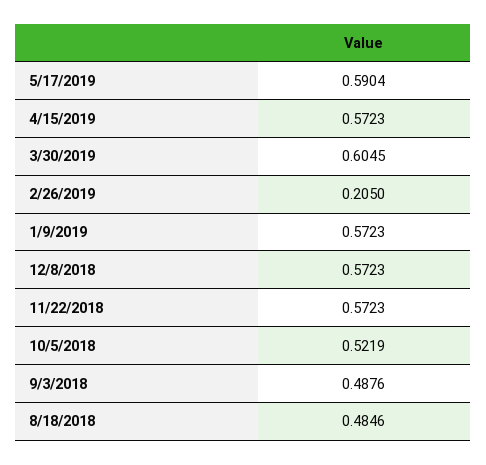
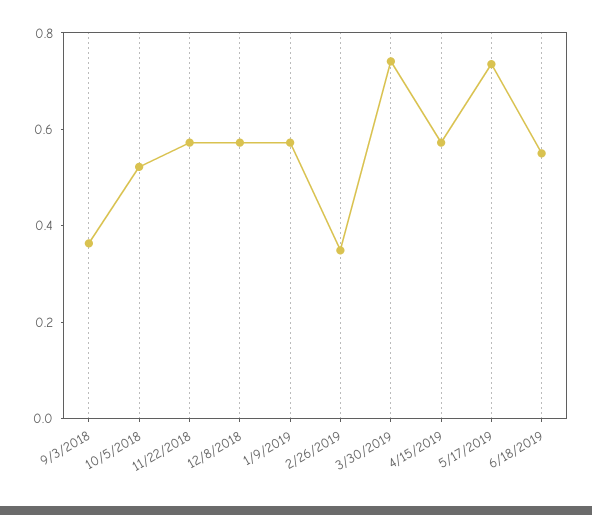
5/17/2019: 0.5904 -> 0.75
3/30/2019: 0.6045 -> 0.75
2/26/2019: 0.205 -> 0.35
9/3/2018: 0.4876 -> 0.35
8/18/2018: 0.4846 -> none
6/18/2019: none -> 0.55

